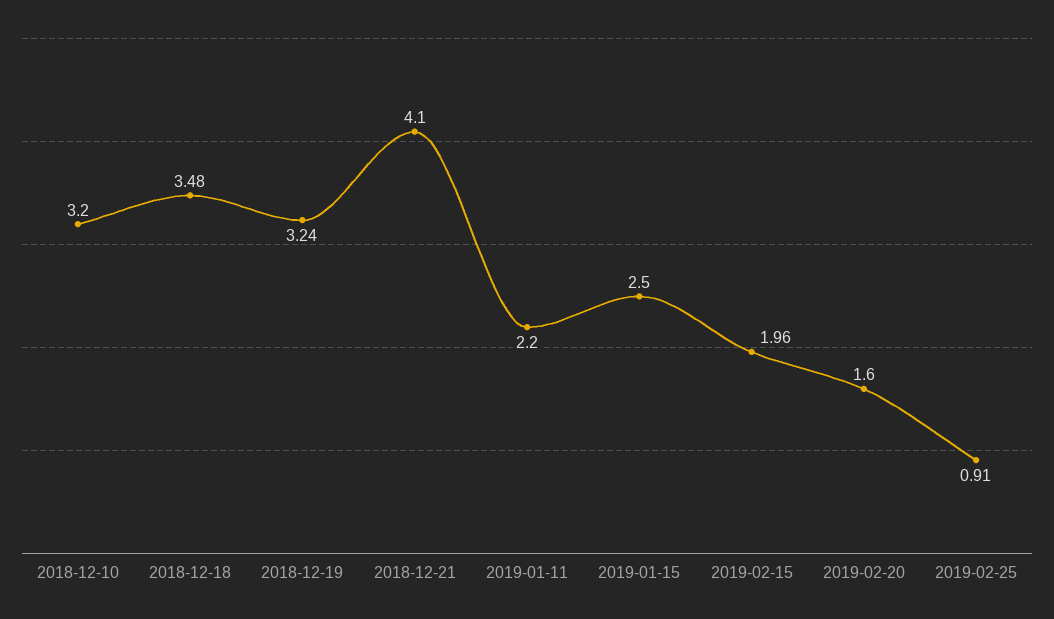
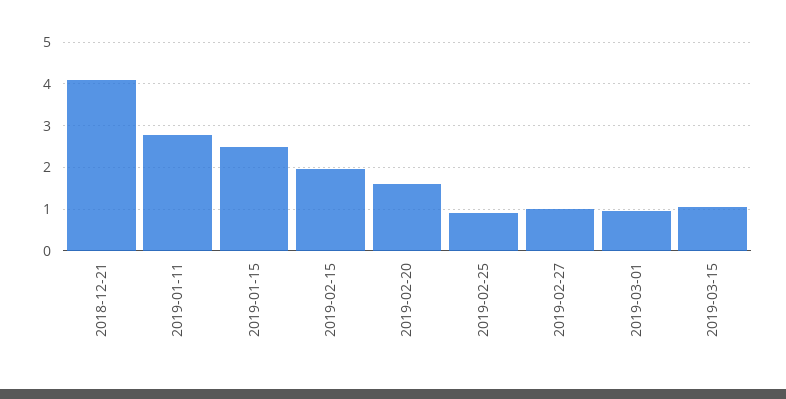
2018-12-10: 3.2 -> none
2018-12-18: 3.48 -> none
2018-12-19: 3.24 -> none
2019-01-11: 2.2 -> 2.8
2019-02-27: none -> 1
2019-03-01: none -> 1
2019-03-15: none -> 1

